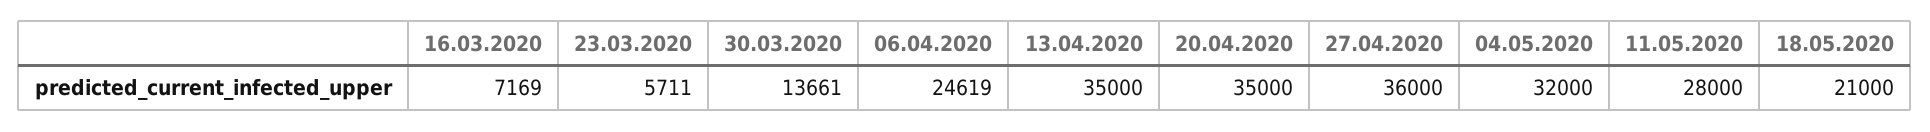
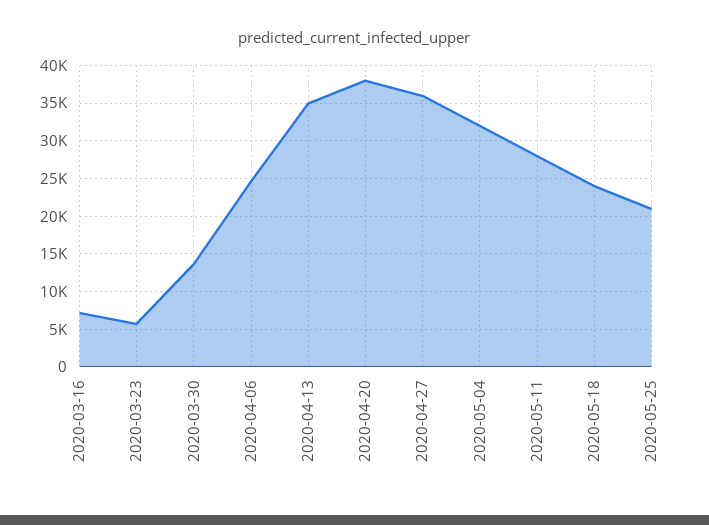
20.04.2020: 35000 -> 38000
18.05.2020: 21000 -> 24000
2020-05-25: none -> 21000

